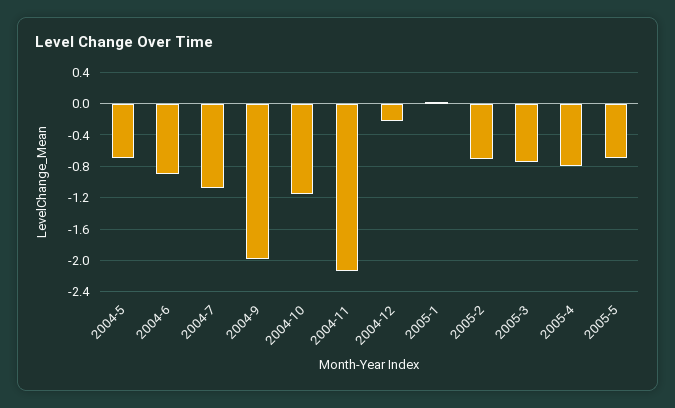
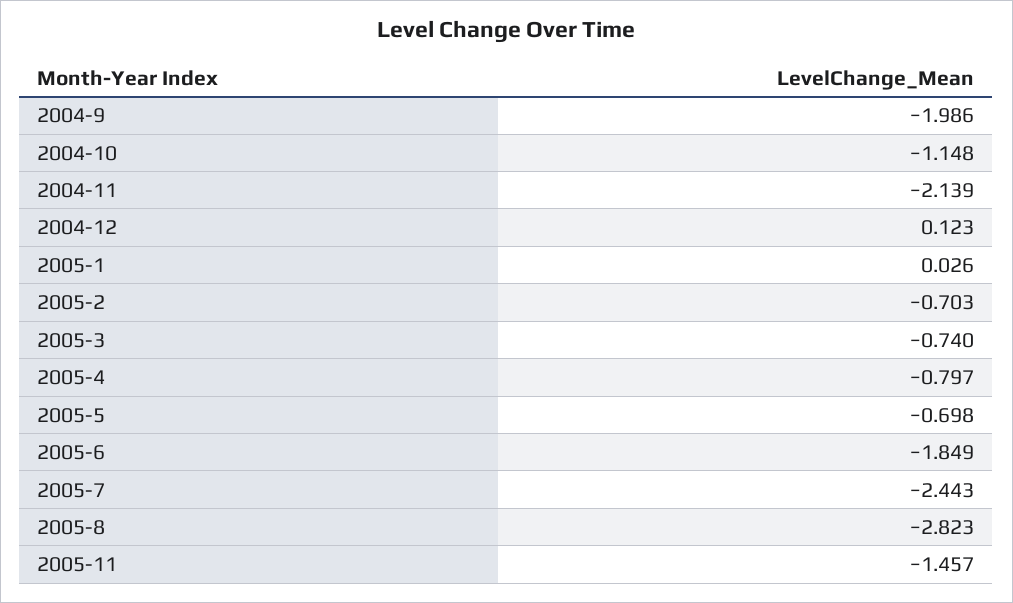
2004-5: -0.7 -> none
2004-6: -0.9 -> none
2004-7: -1.1 -> none
2004-12: -0.2 -> 0.123
2005-6: none -> -1.849
2005-7: none -> -2.443
2005-8: none -> -2.823
2005-11: none -> -1.457

